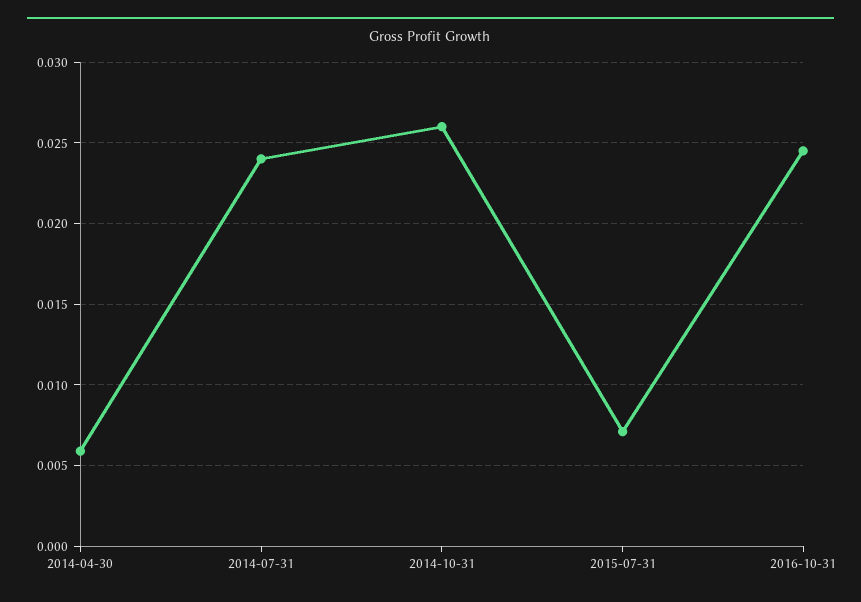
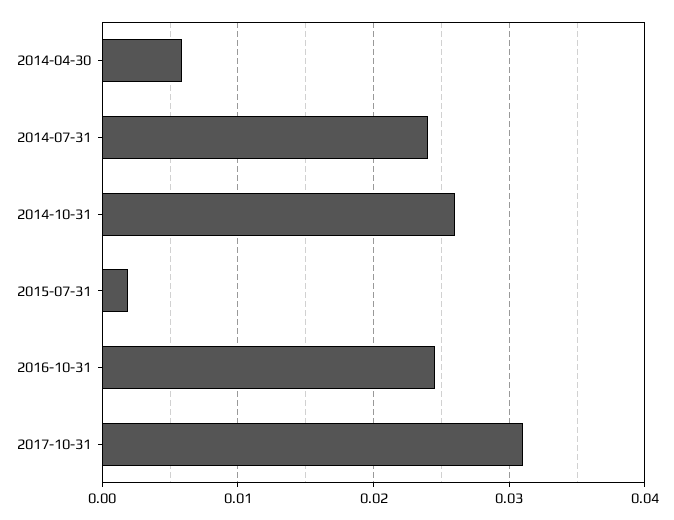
2015-07-31: 0.007 -> 0.002
2017-10-31: none -> 0.031

